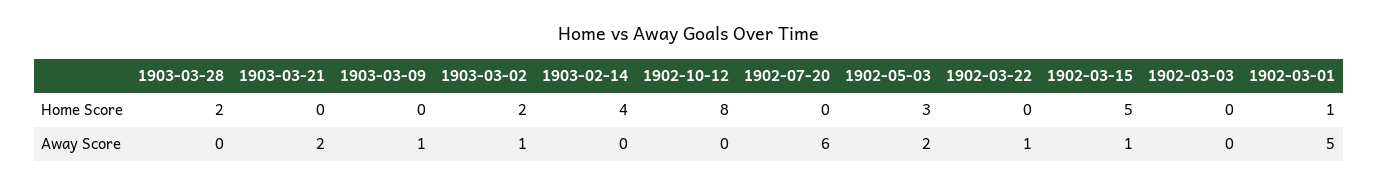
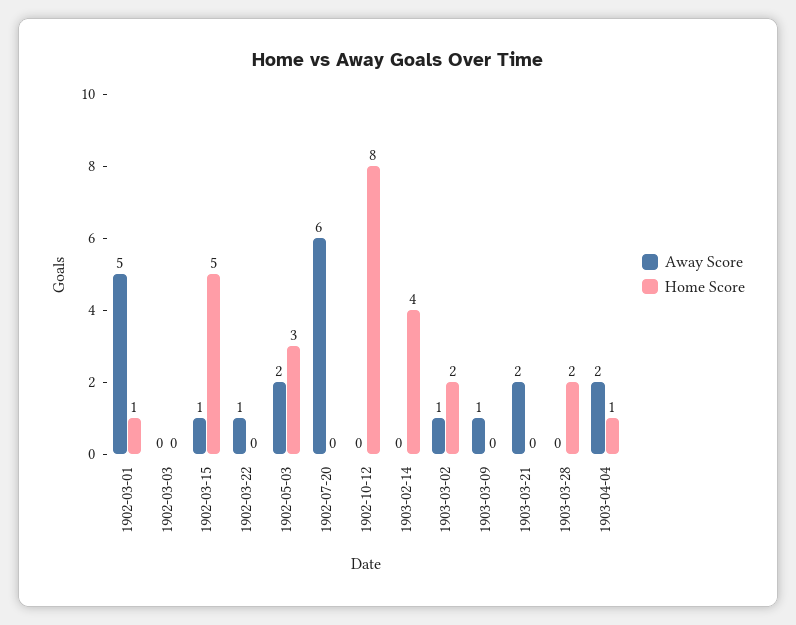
Away Score, 1903-04-04: none -> 2
Home Score, 1903-04-04: none -> 1

